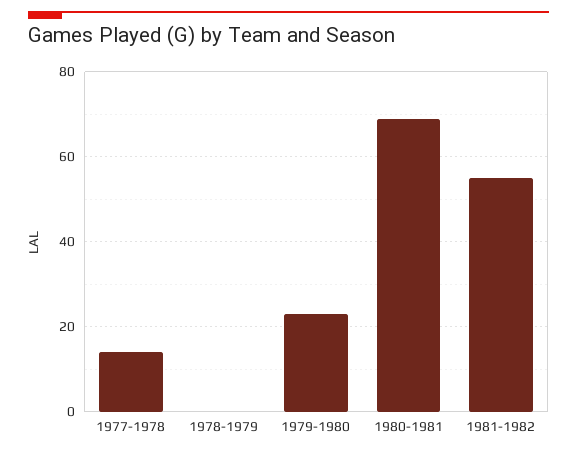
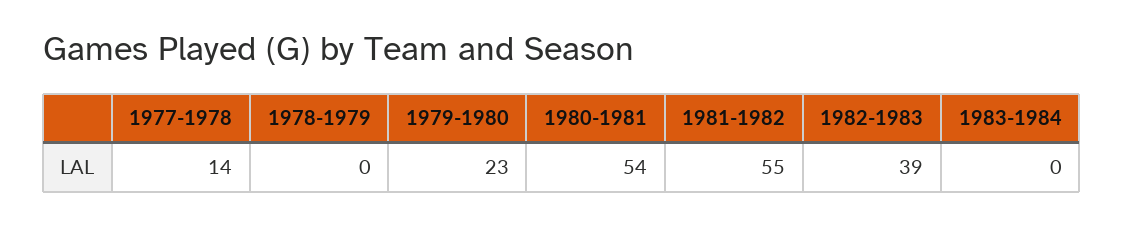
1980-1981: 70 -> 54
1982-1983: none -> 39
1983-1984: none -> 0

